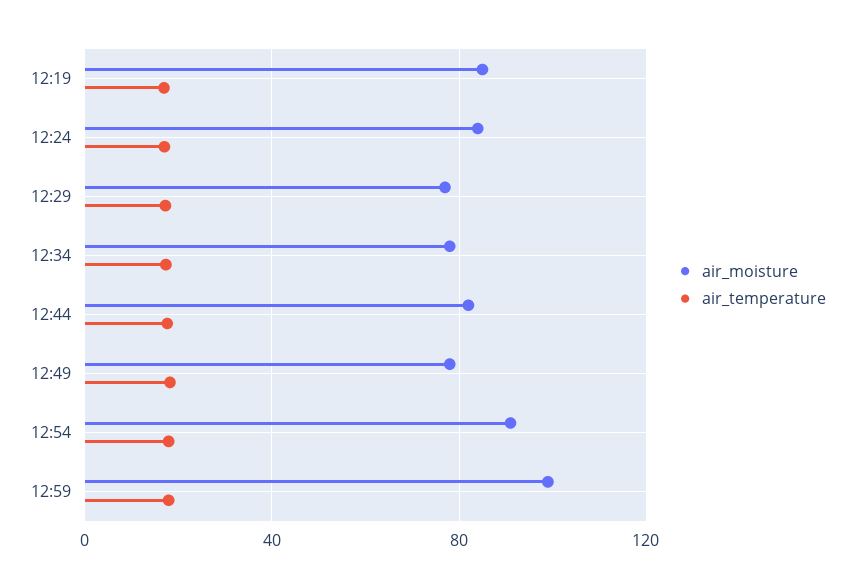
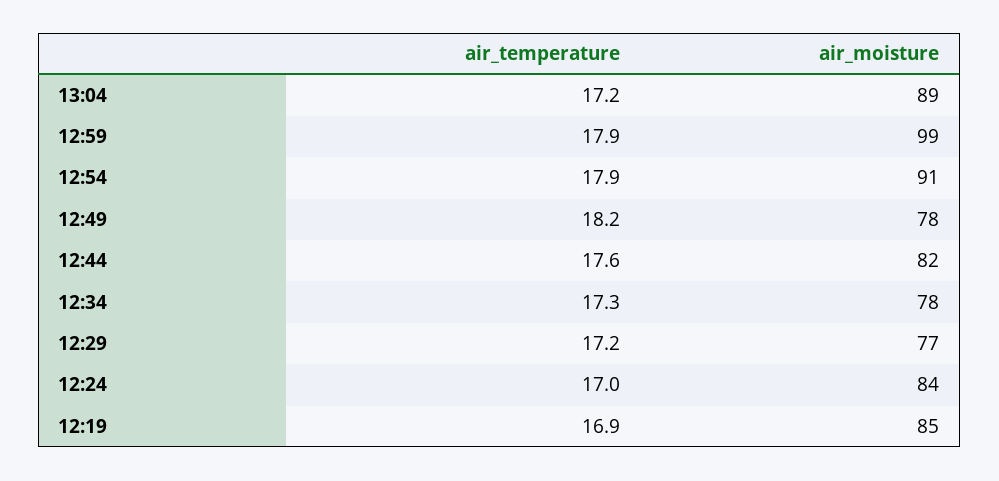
air_temperature, 13:04: none -> 17.2
air_moisture, 13:04: none -> 89

